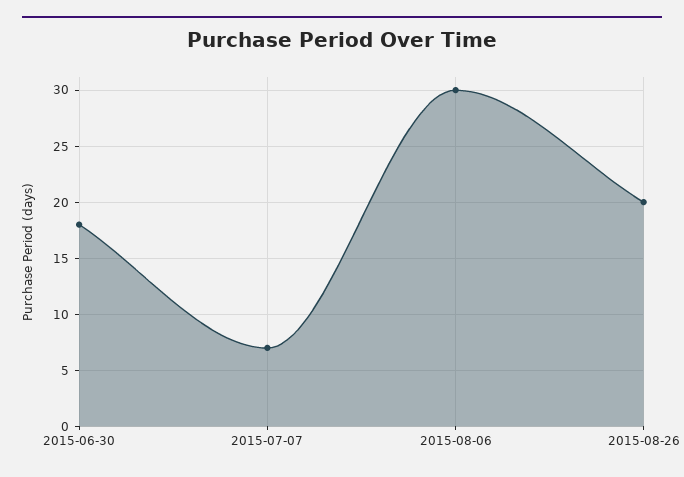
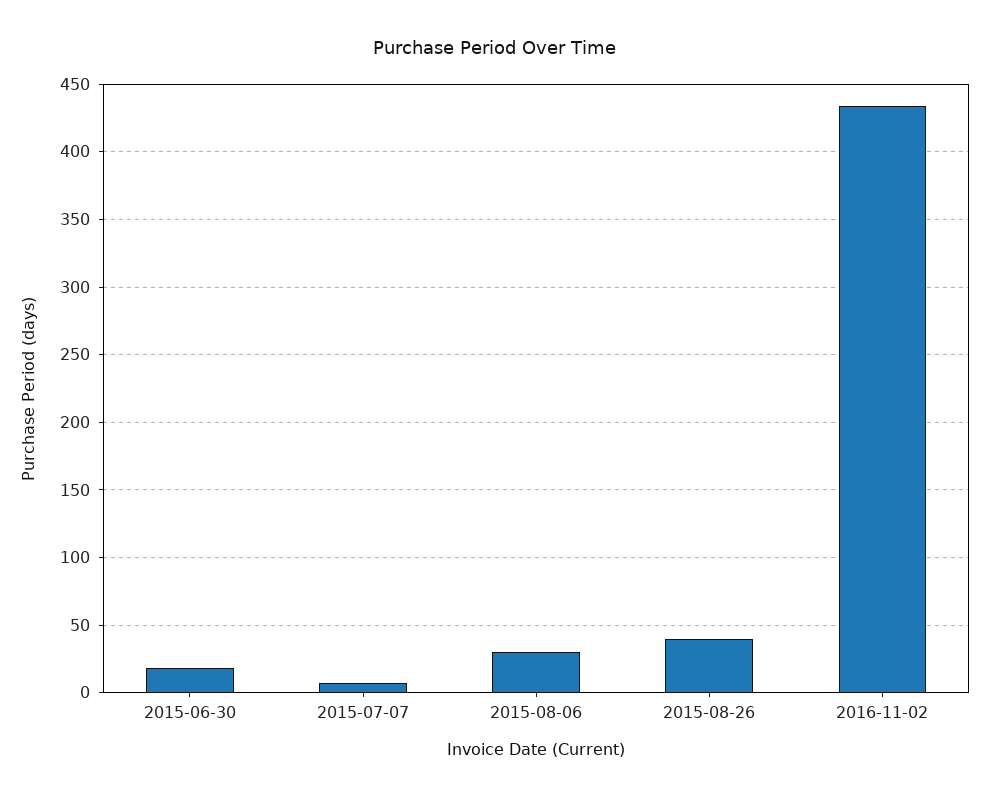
2015-08-26: 20 -> 40
2016-11-02: none -> 435

